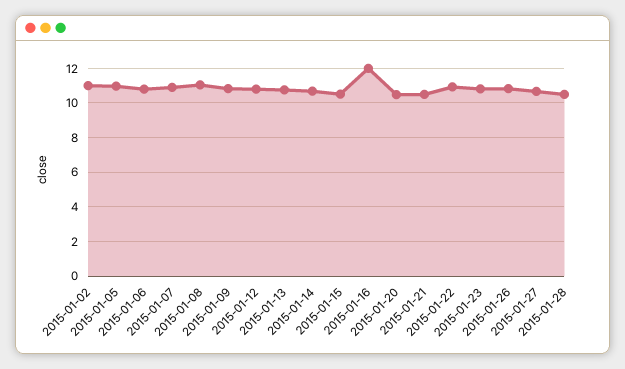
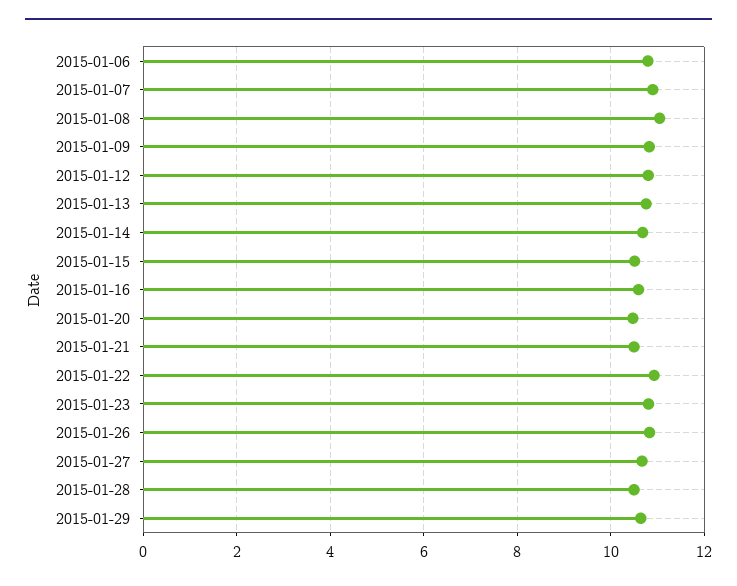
2015-01-02: 11 -> none
2015-01-05: 11 -> none
2015-01-16: 12 -> 10.6
2015-01-29: none -> 10.6

